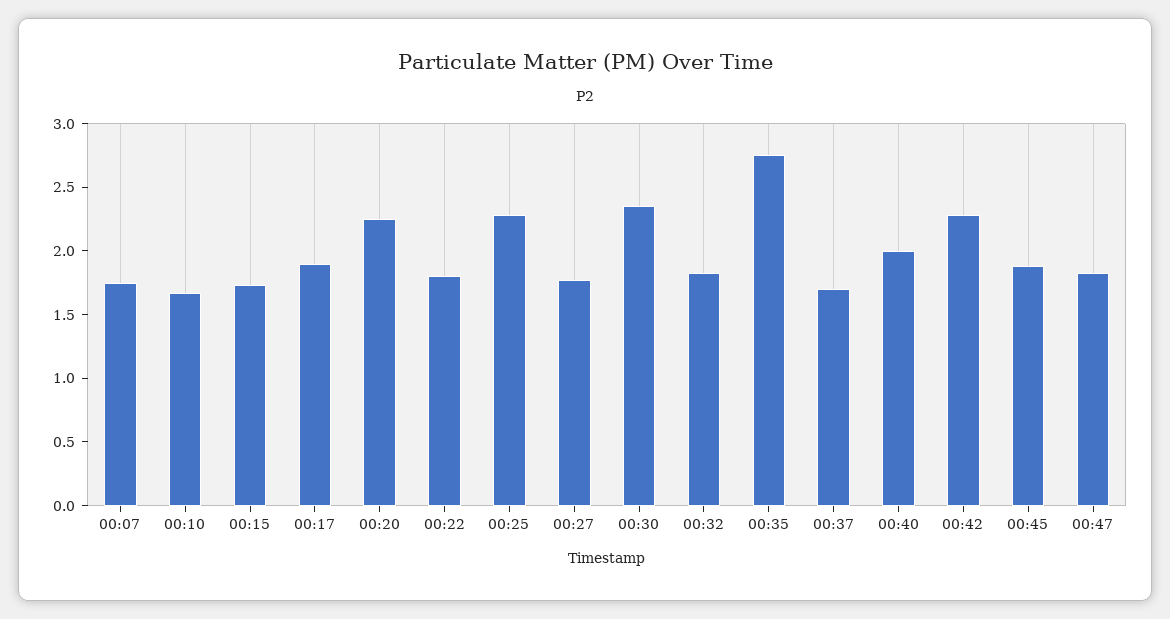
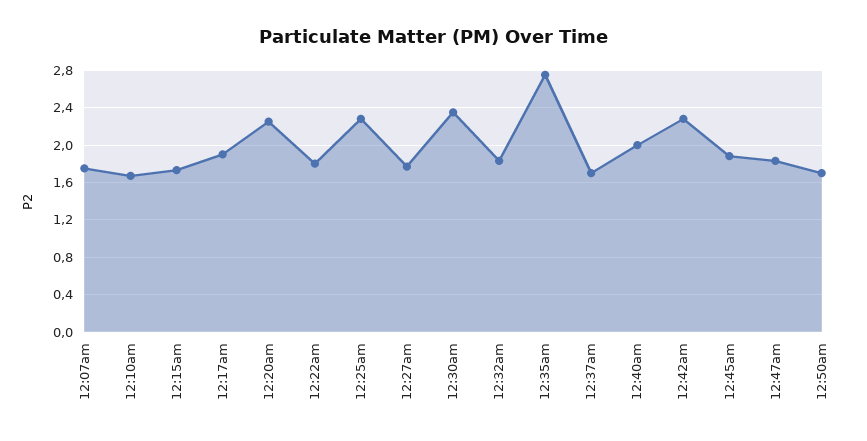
12:50am: none -> 1.7

